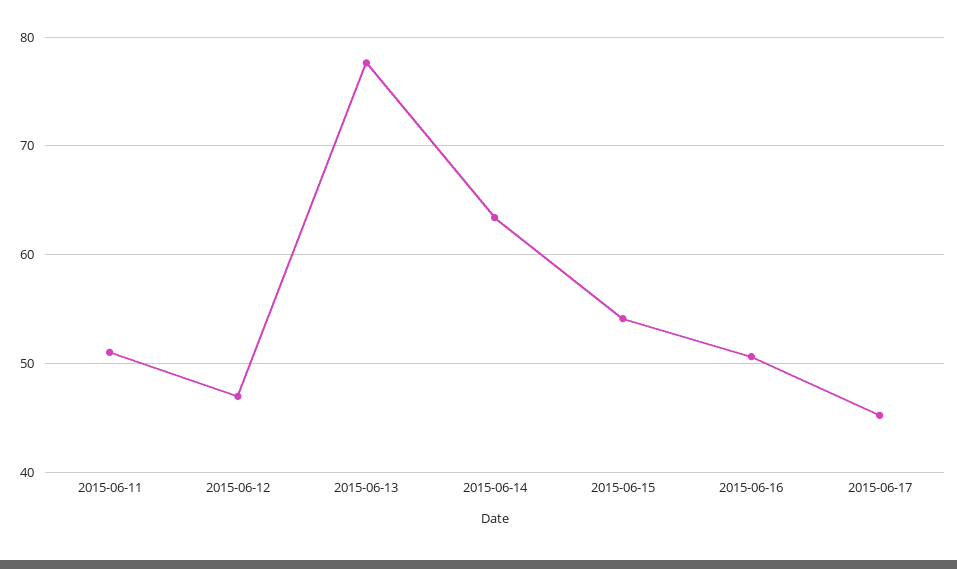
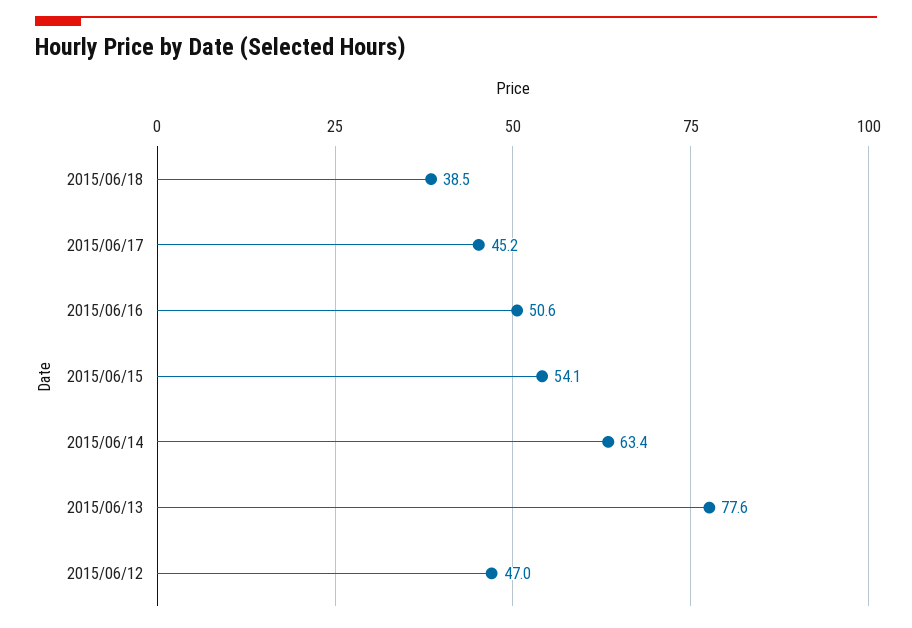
2015-06-11: 51 -> none
2015/06/18: none -> 38.5

